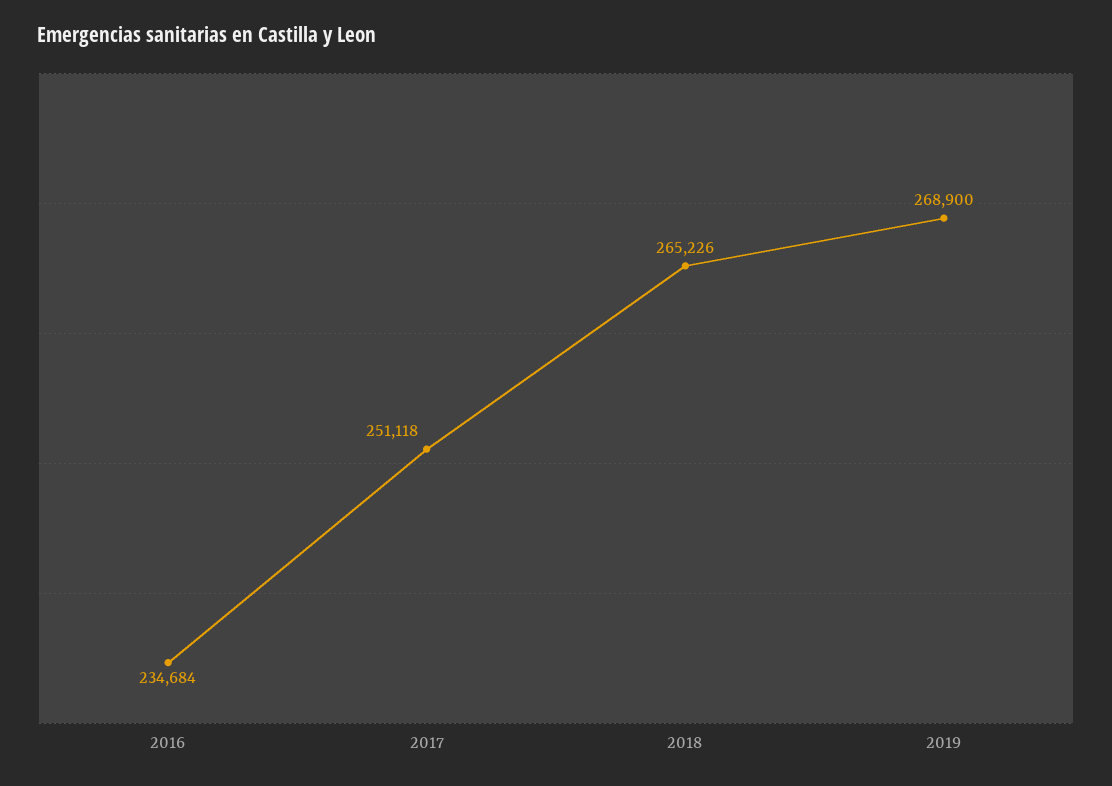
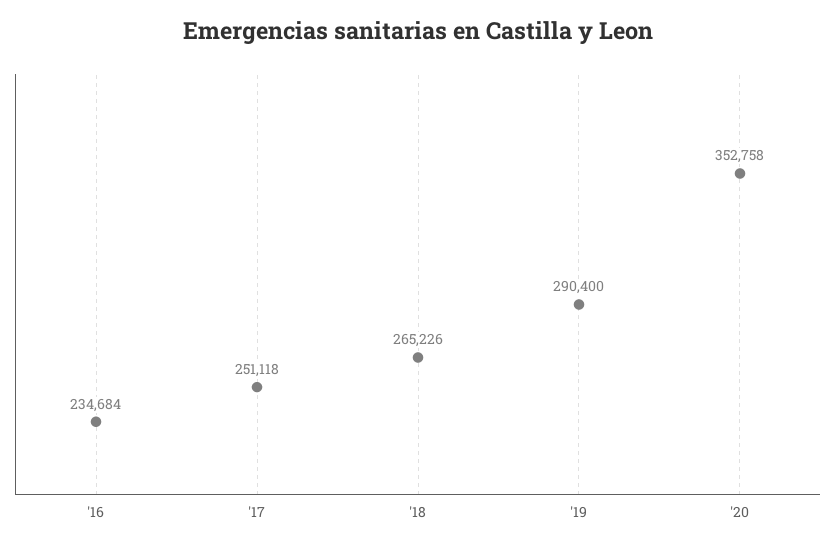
2019: 268900 -> 290400
'20: none -> 352758

